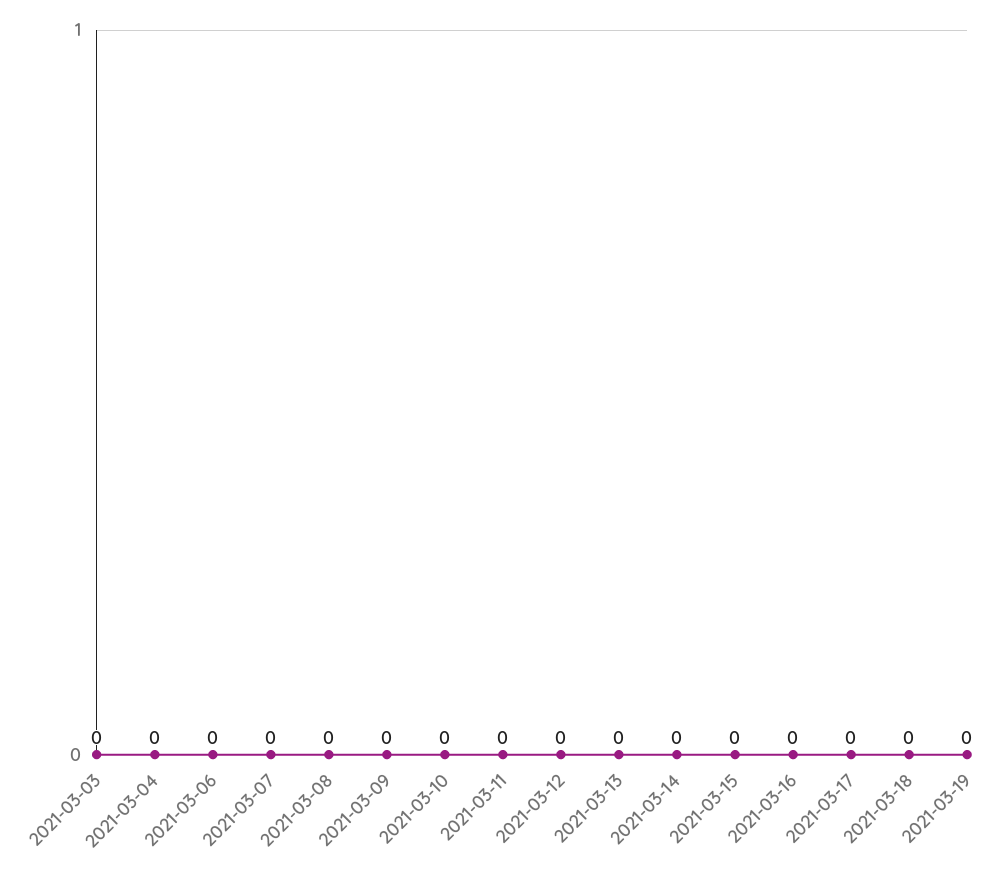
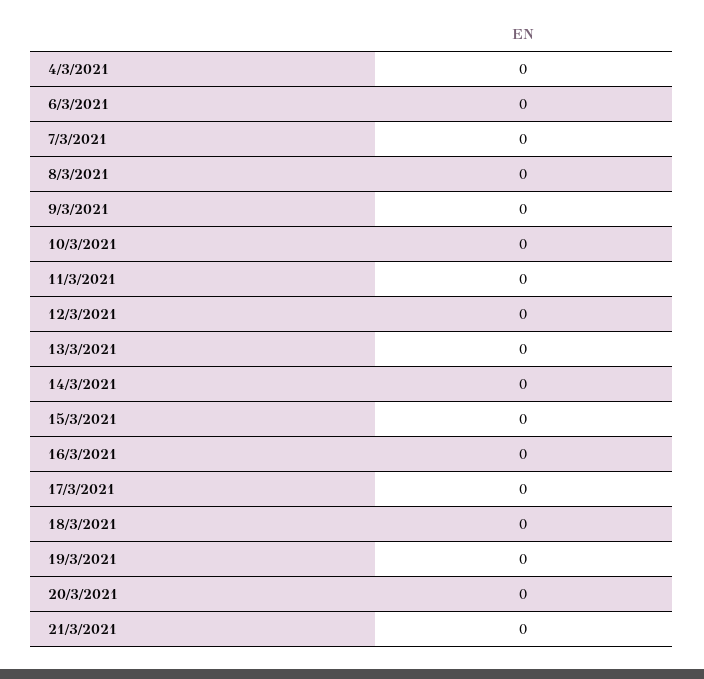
2021-03-03: 0 -> none
20/3/2021: none -> 0
21/3/2021: none -> 0

